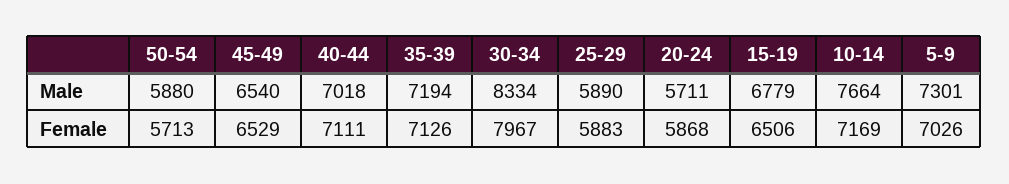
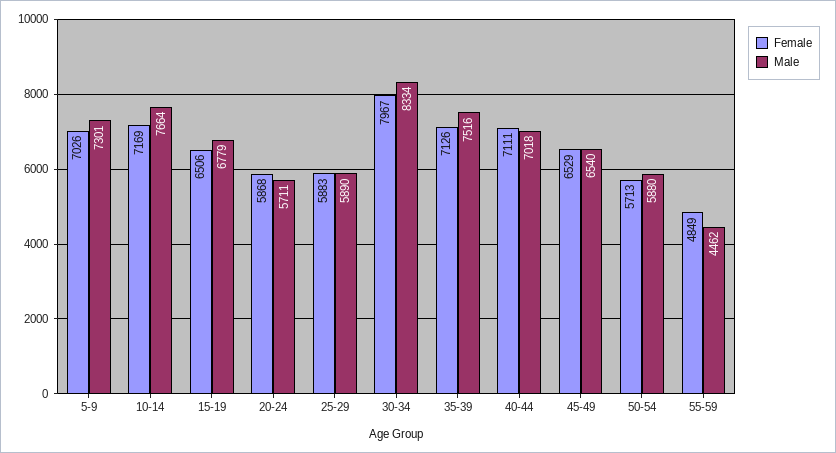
Male, 35-39: 7194 -> 7516
Female, 55-59: none -> 4849
Male, 55-59: none -> 4462

